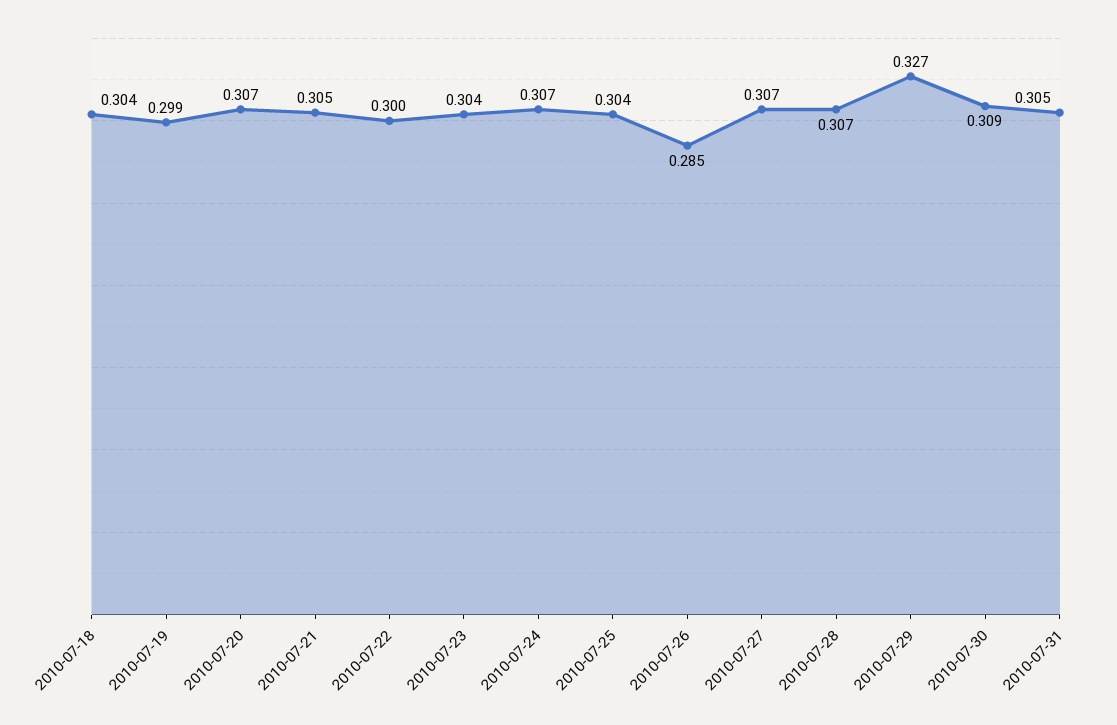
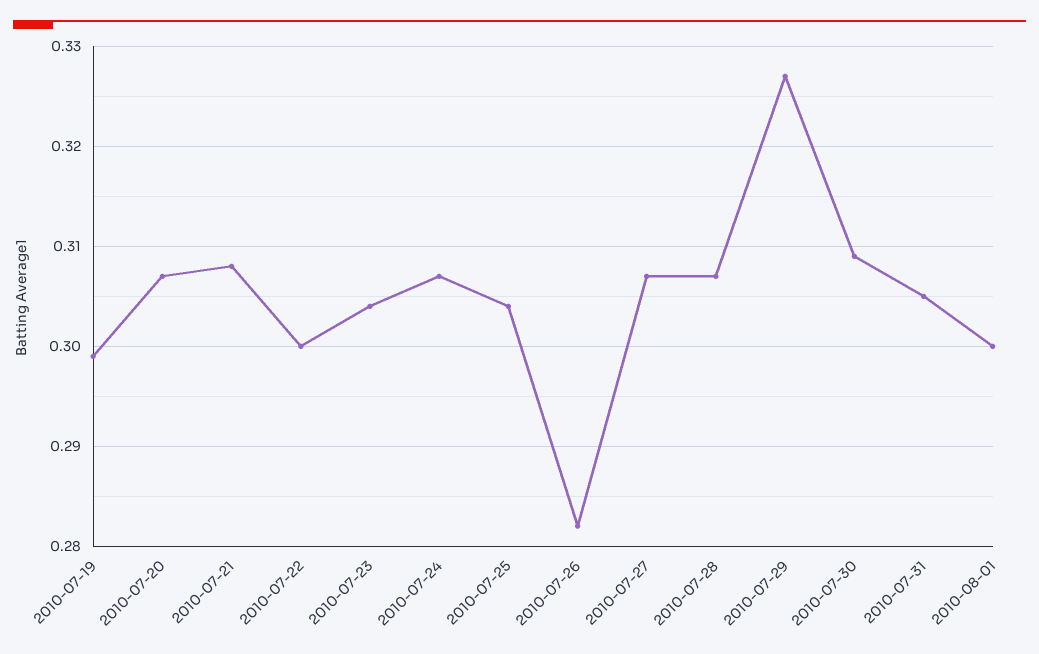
2010-07-18: 0.304 -> none
2010-07-21: 0.305 -> 0.308
2010-07-26: 0.285 -> 0.282
2010-08-01: none -> 0.3

